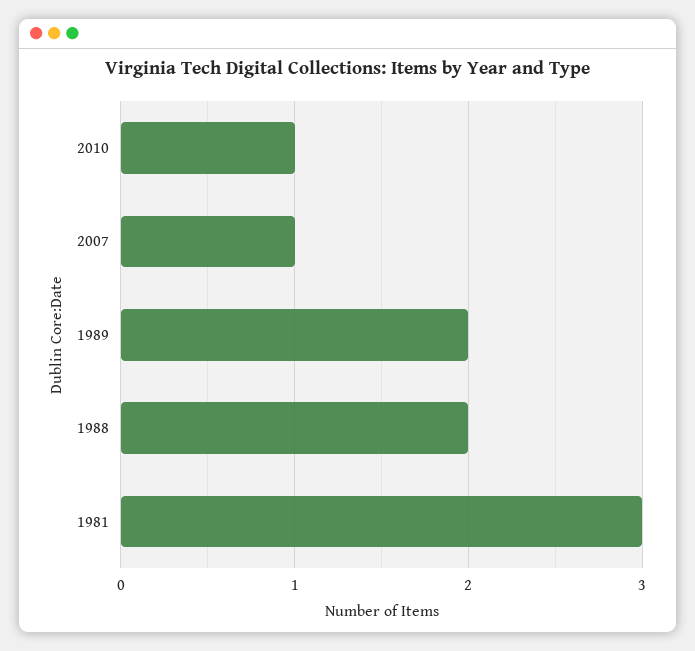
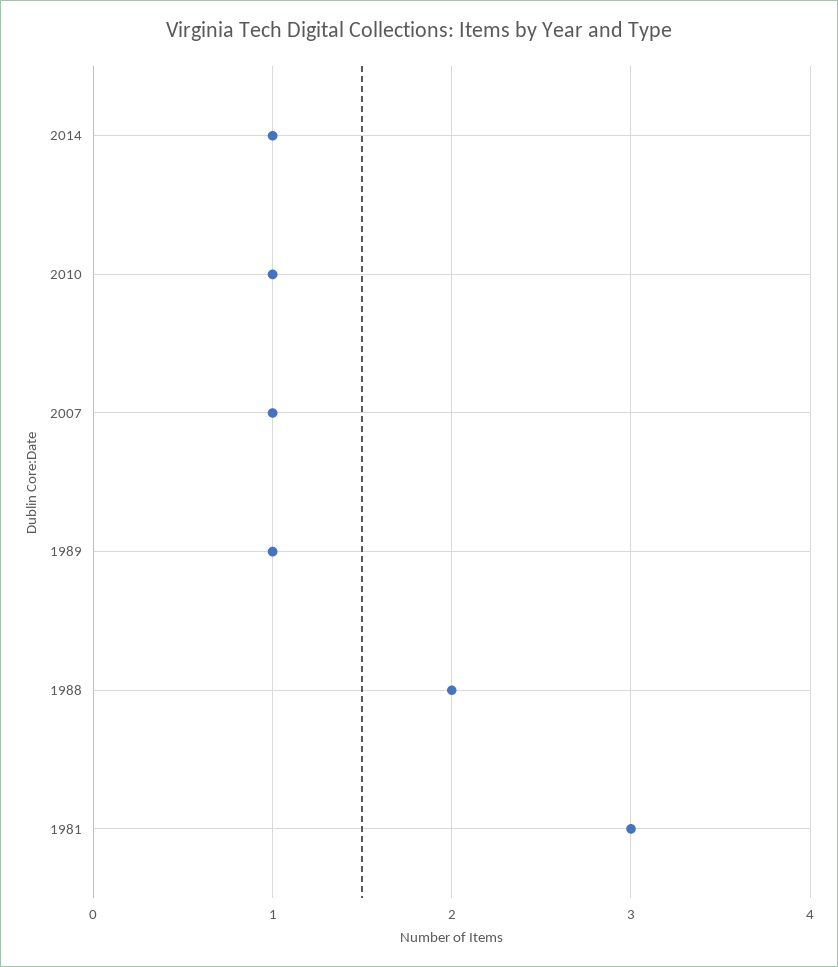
1989: 2 -> 1
2014: none -> 1

